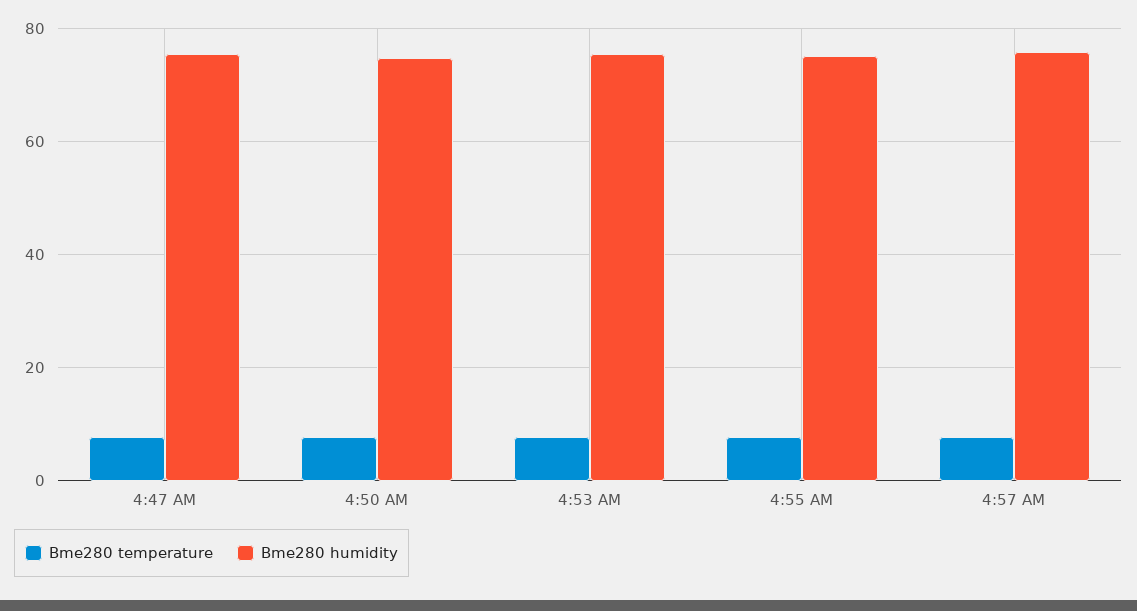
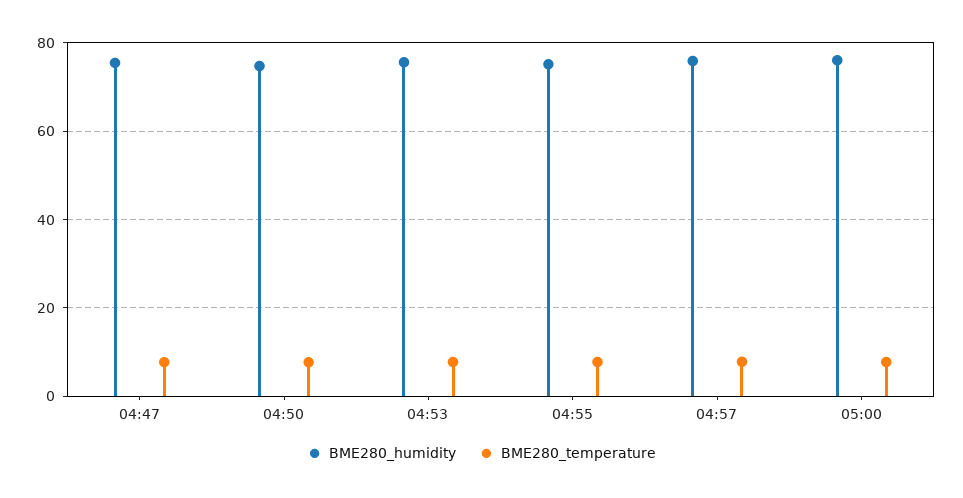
Bme280 humidity, 05:00: none -> 76
Bme280 temperature, 05:00: none -> 8

